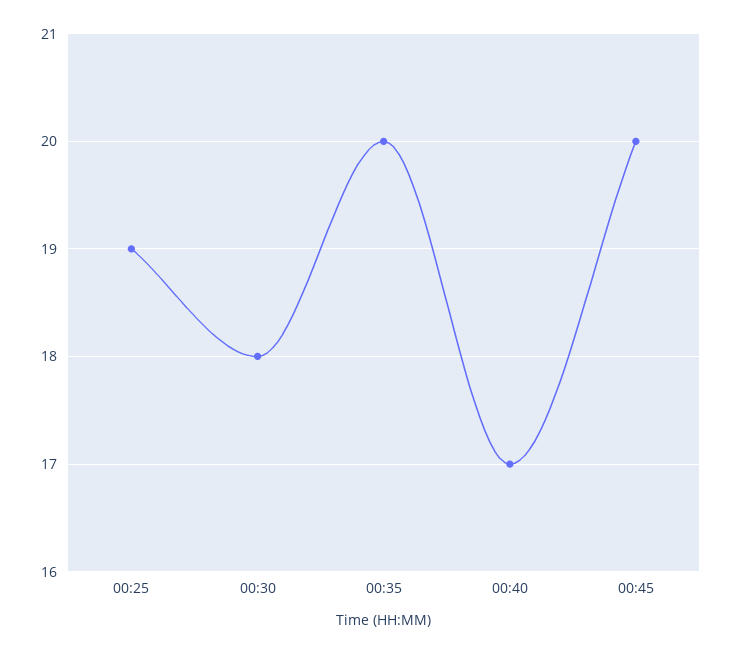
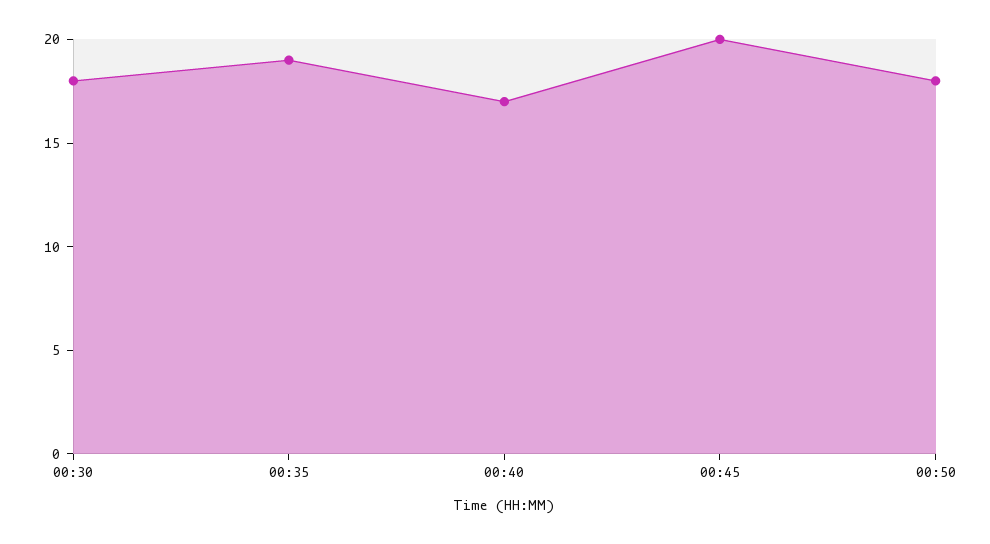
00:25: 19 -> none
00:35: 20 -> 19
00:50: none -> 18

